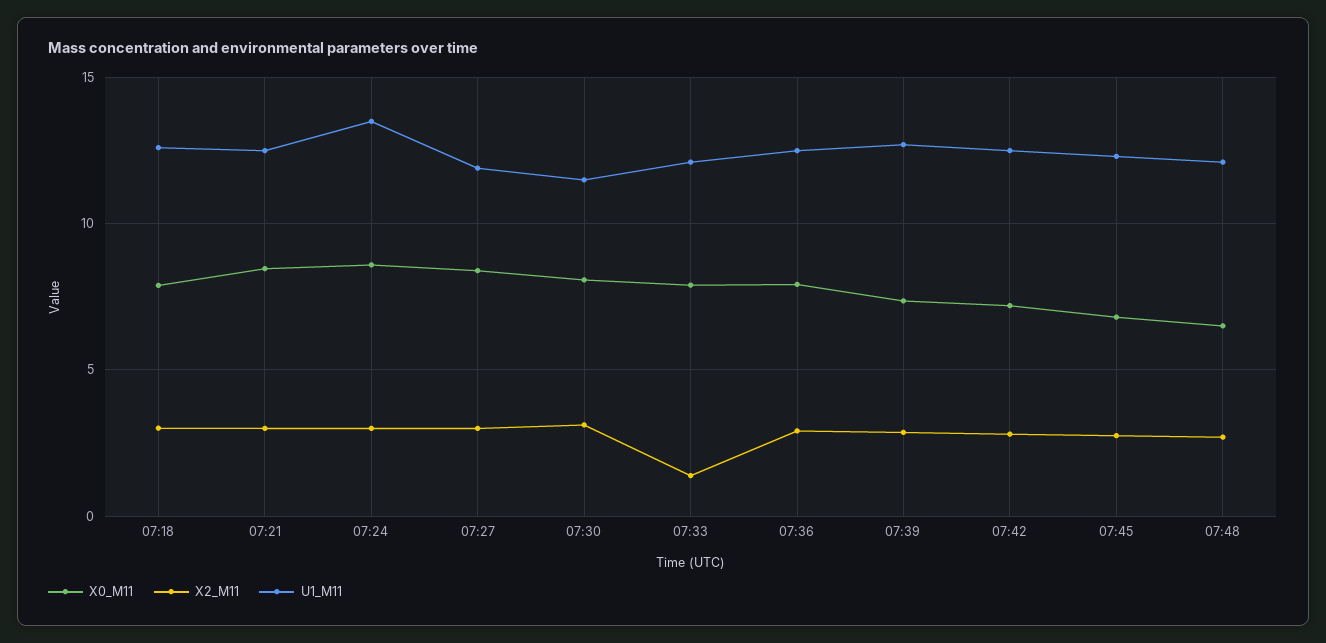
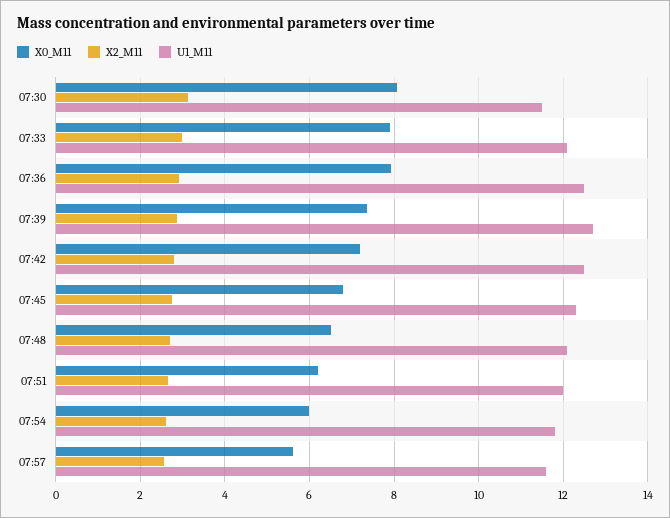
X0_M11, 07:18: 8 -> none
X2_M11, 07:18: 3 -> none
U1_M11, 07:18: 12.5 -> none
X0_M11, 07:21: 8.5 -> none
X2_M11, 07:21: 3 -> none
U1_M11, 07:21: 12.5 -> none
X0_M11, 07:24: 8.5 -> none
X2_M11, 07:24: 3 -> none
U1_M11, 07:24: 13.5 -> none
X0_M11, 07:27: 8.5 -> none
X2_M11, 07:27: 3 -> none
U1_M11, 07:27: 12 -> none
X2_M11, 07:33: 1.5 -> 3
X0_M11, 07:51: none -> 6.2
X2_M11, 07:51: none -> 2.6
U1_M11, 07:51: none -> 12
X0_M11, 07:54: none -> 6
X2_M11, 07:54: none -> 2.6
U1_M11, 07:54: none -> 11.8
X0_M11, 07:57: none -> 5.6
X2_M11, 07:57: none -> 2.6
U1_M11, 07:57: none -> 11.6

